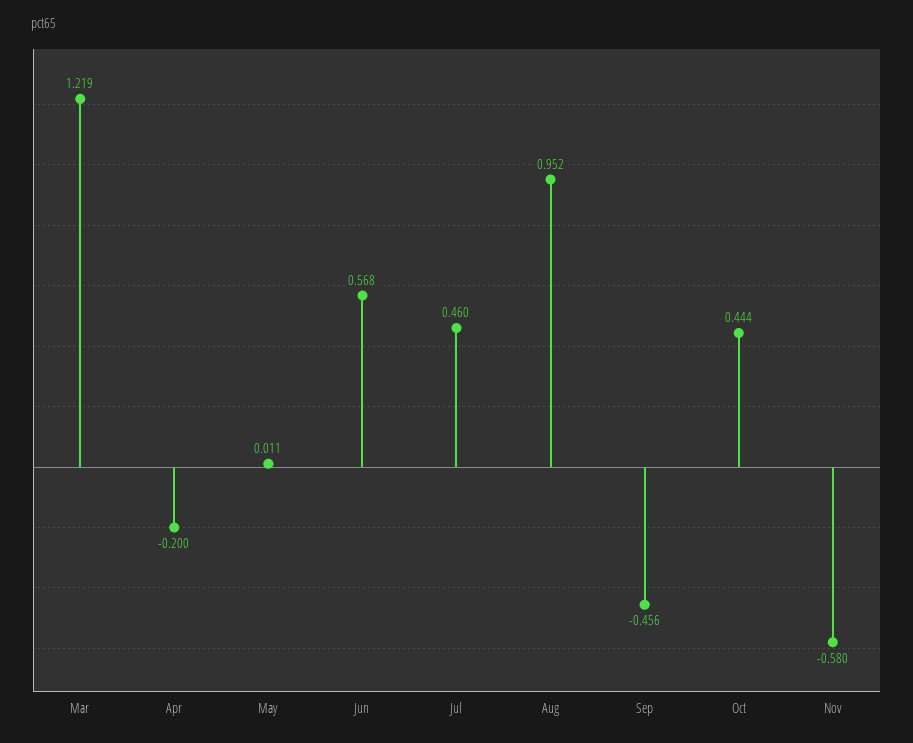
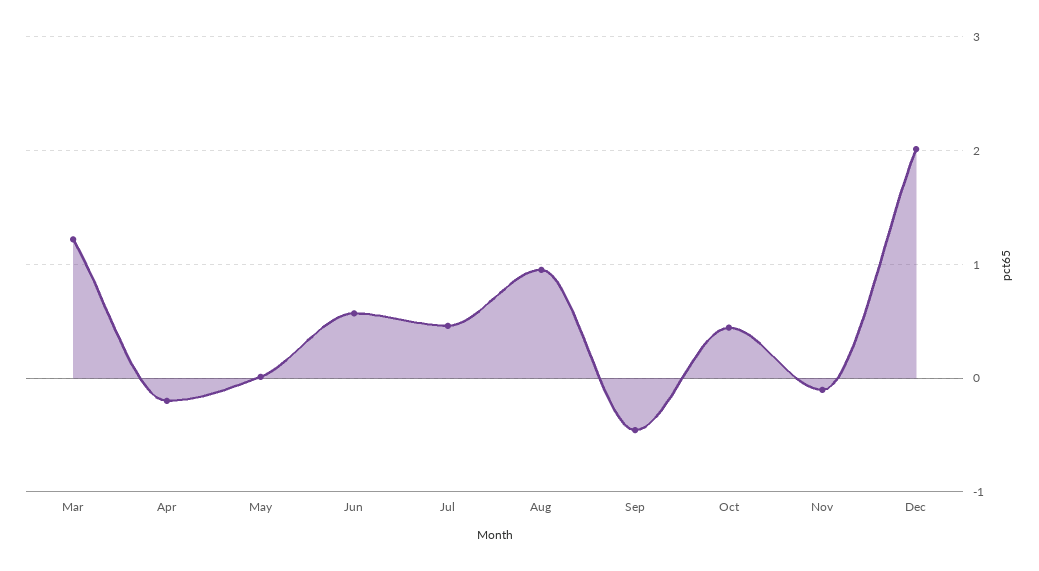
Nov: -0.58 -> -0.1
Dec: none -> 2

